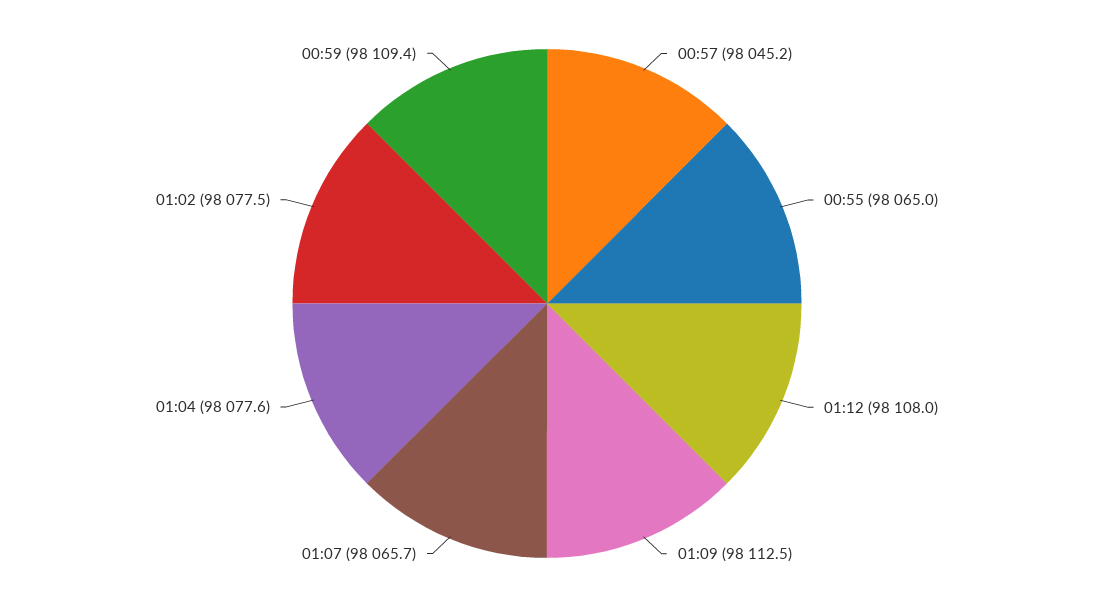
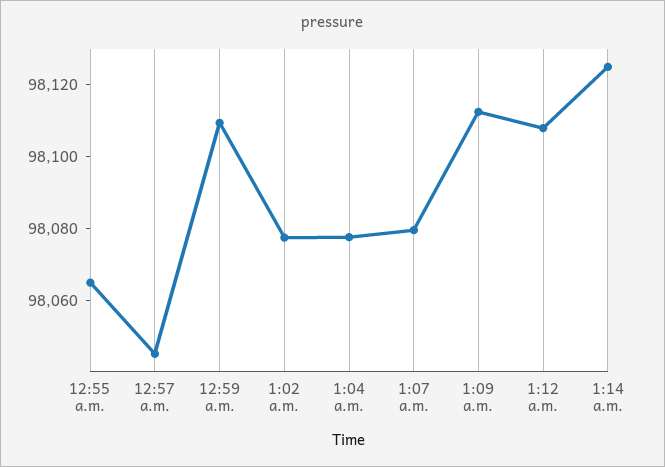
01:07: 98065.7 -> 98080
1:14 a.m.: none -> 98125

